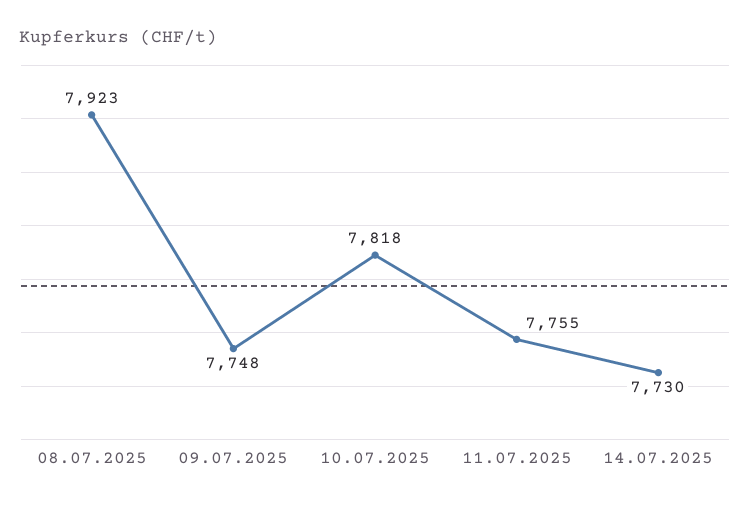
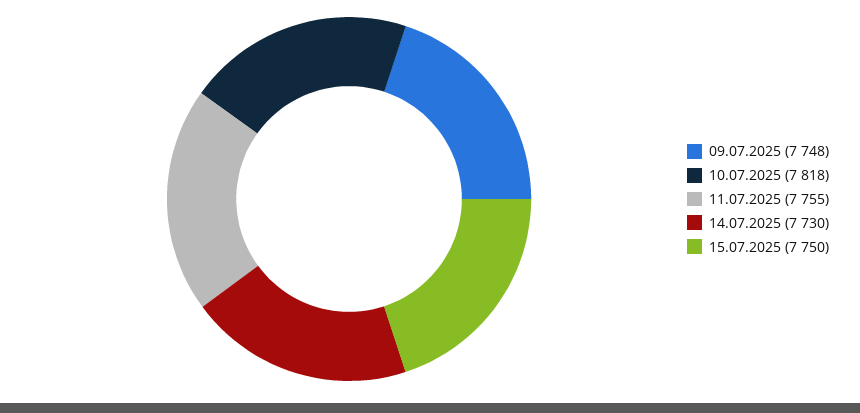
08.07.2025: 7923 -> none
15.07.2025: none -> 7750

